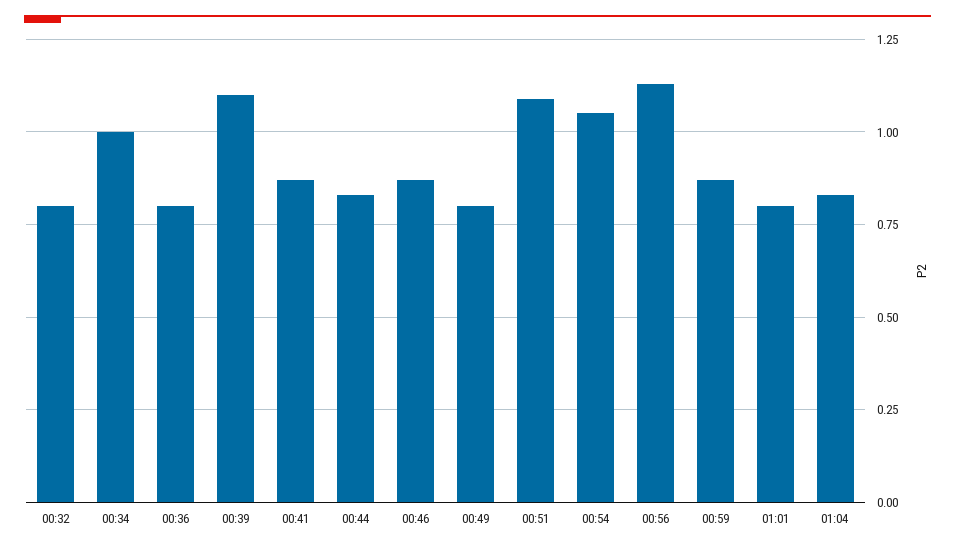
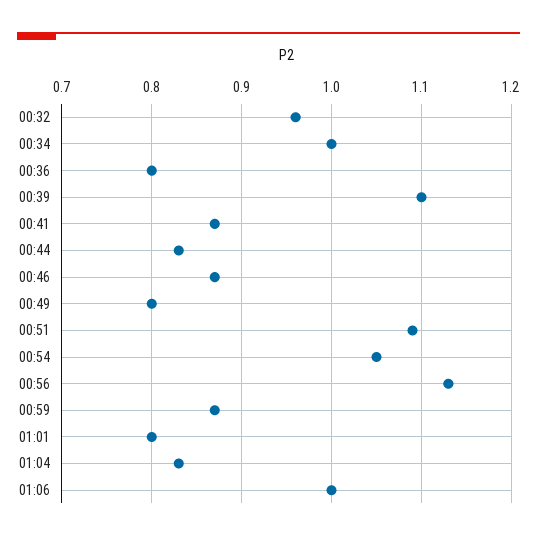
00:32: 0.8 -> 0.96
01:06: none -> 1

